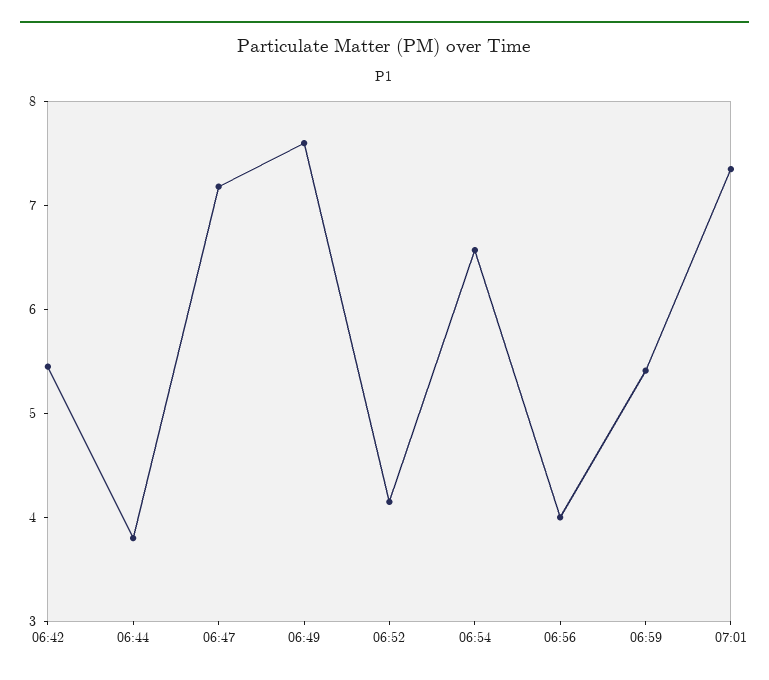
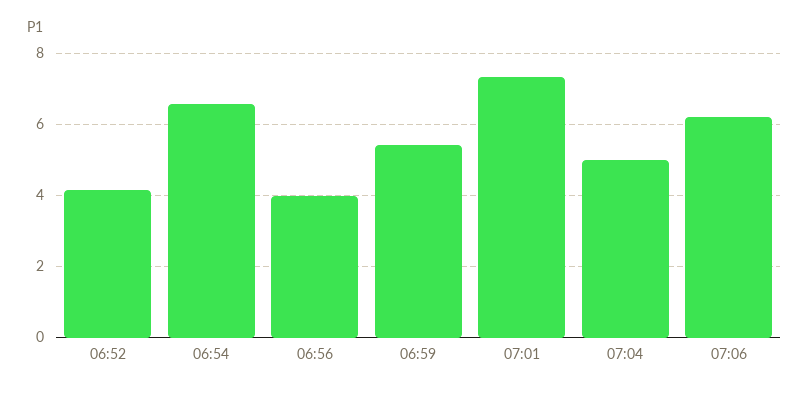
06:42: 5.4 -> none
06:44: 3.8 -> none
06:47: 7.2 -> none
06:49: 7.6 -> none
07:04: none -> 5
07:06: none -> 6.2

